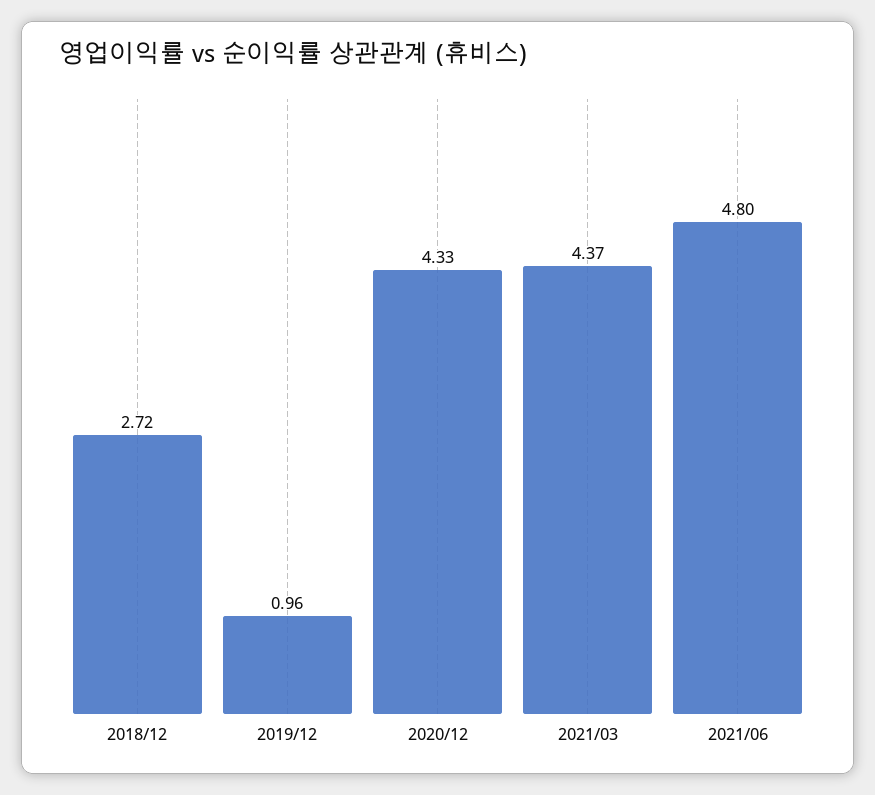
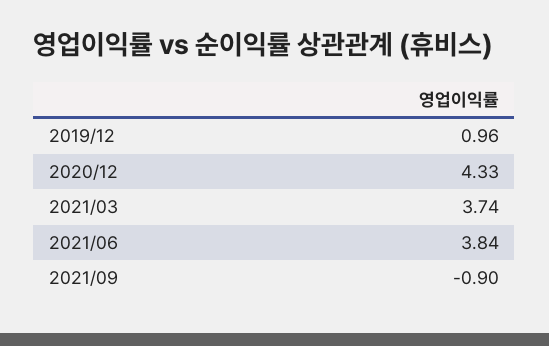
2018/12: 2.72 -> none
2021/03: 4.37 -> 3.74
2021/06: 4.8 -> 3.84
2021/09: none -> -0.9

